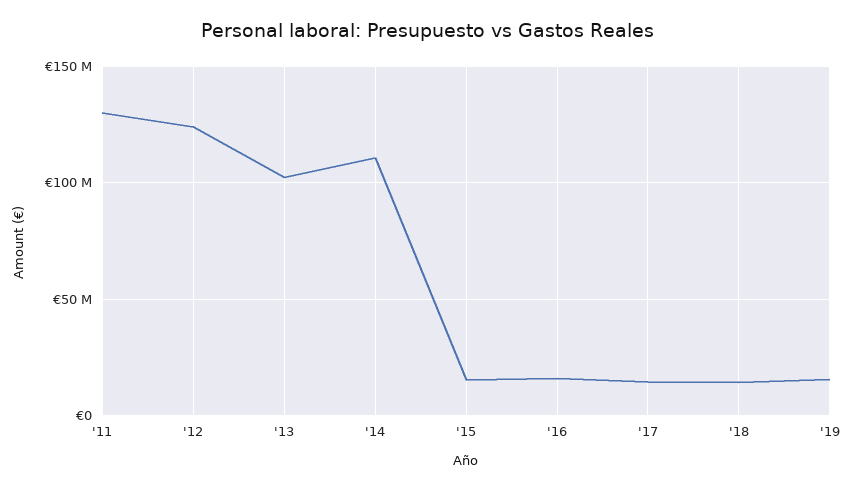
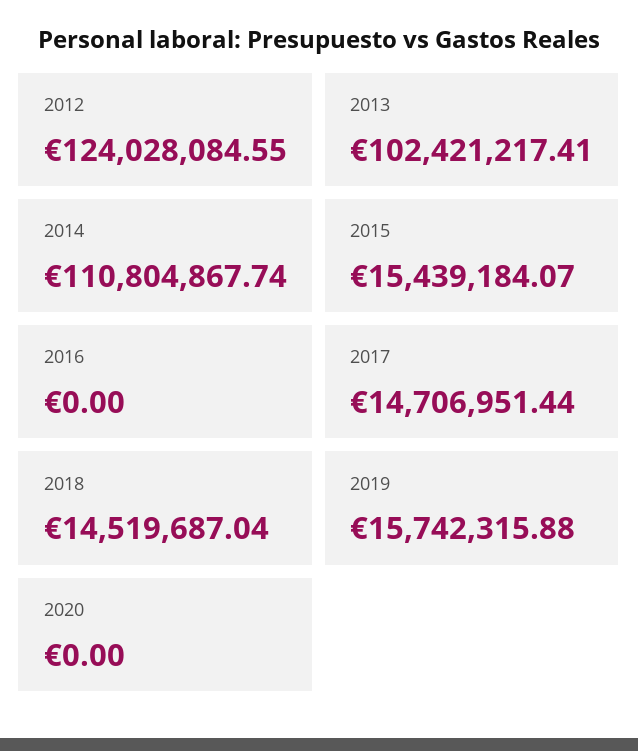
'11: 130000000 -> none
'16: 15000000 -> 0
2020: none -> 0

